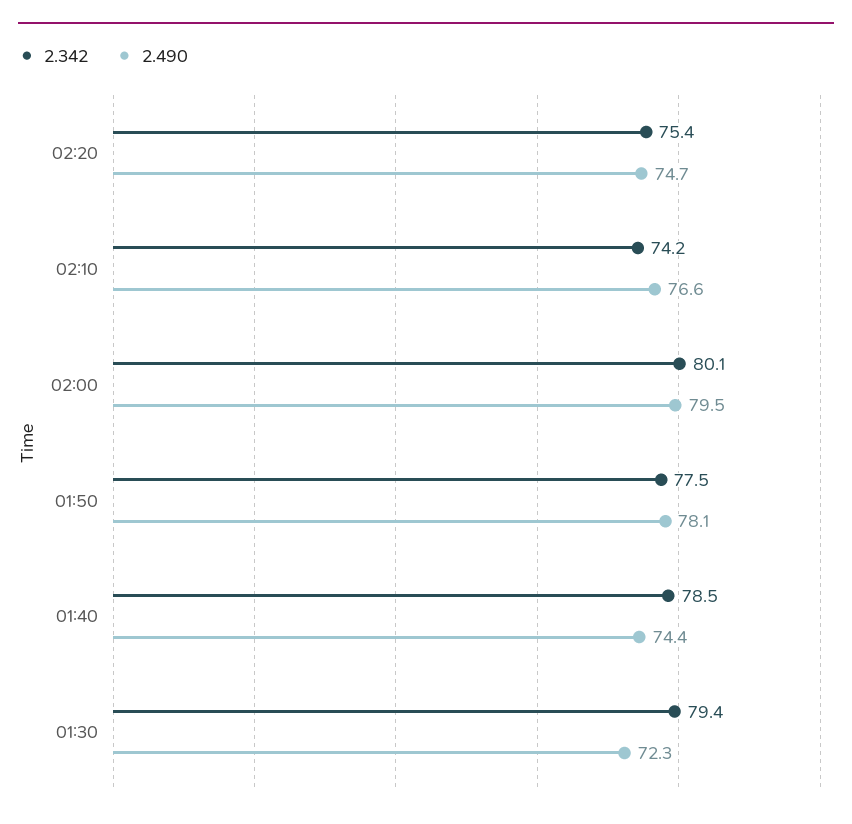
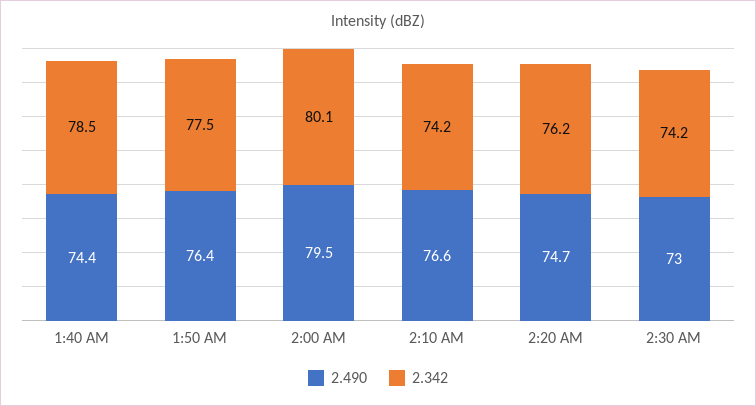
2.342, 02:20: 75.4 -> 76.2
2.490, 01:50: 78.1 -> 76.4
2.342, 01:30: 79.4 -> none
2.490, 01:30: 72.3 -> none
2.490, 2:30 AM: none -> 73
2.342, 2:30 AM: none -> 74.2

